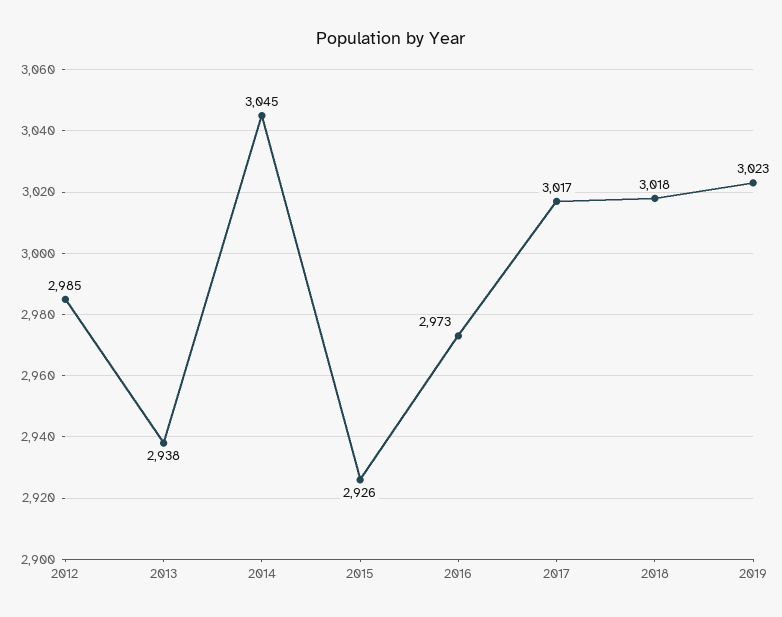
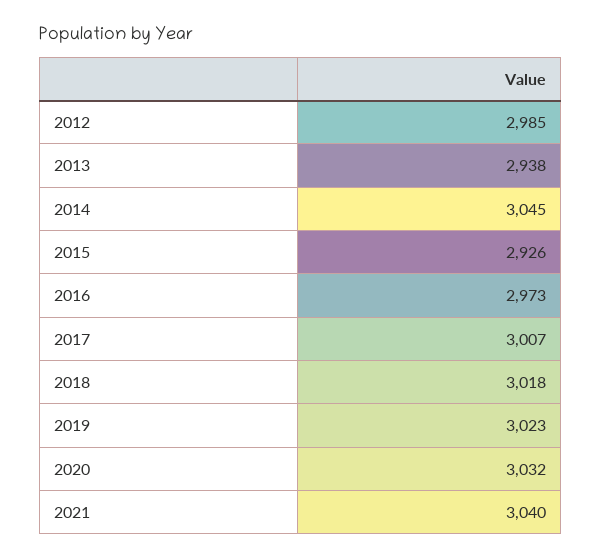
2017: 3017 -> 3007
2020: none -> 3032
2021: none -> 3040

